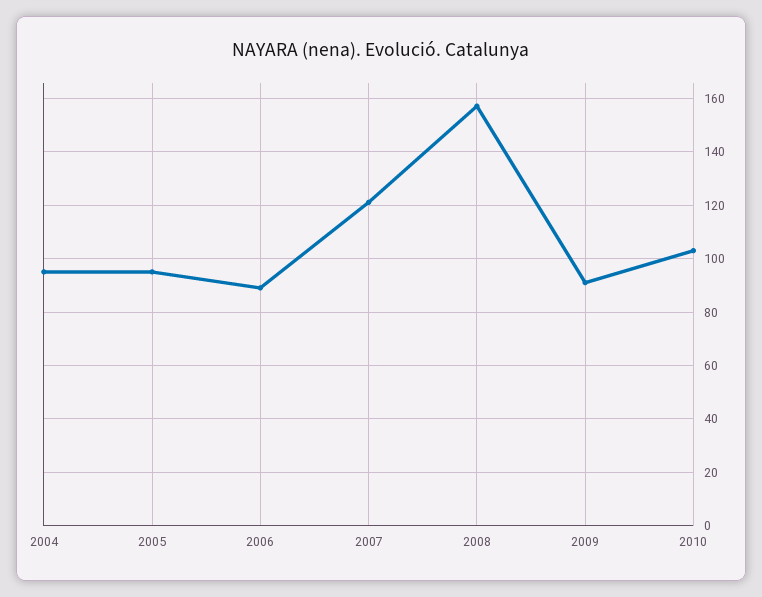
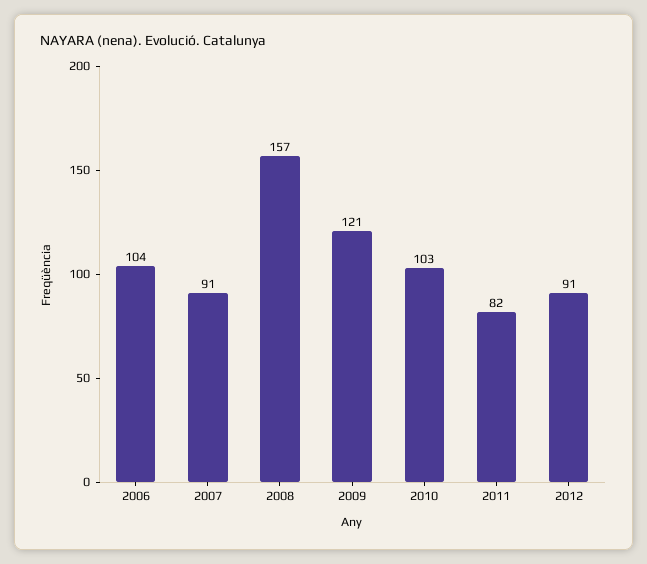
2004: 95 -> none
2005: 95 -> none
2006: 90 -> 104
2007: 120 -> 91
2009: 90 -> 121
2011: none -> 82
2012: none -> 91

